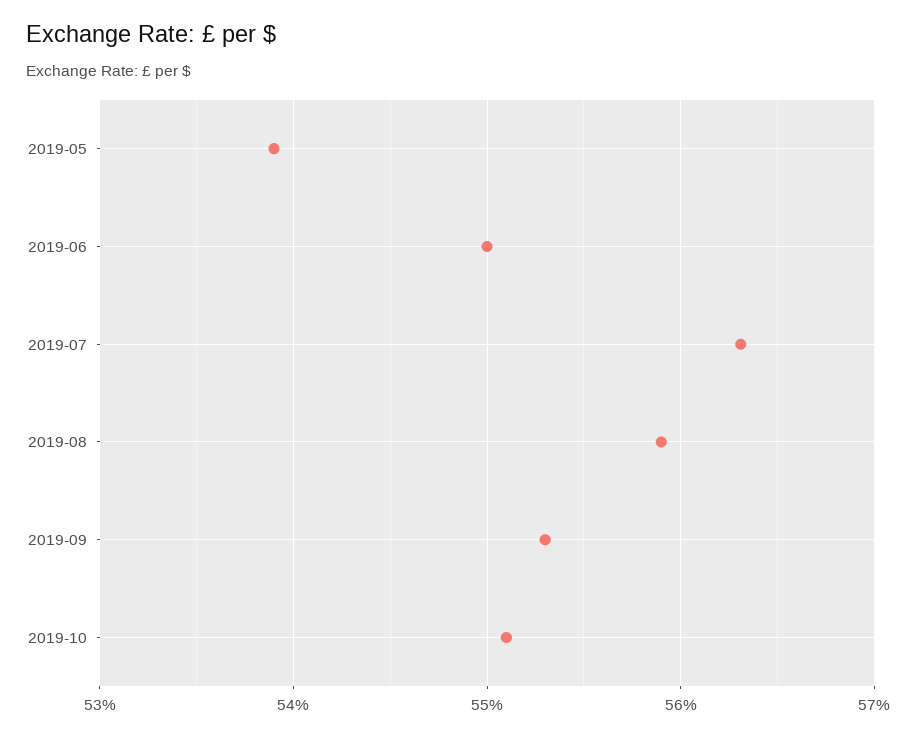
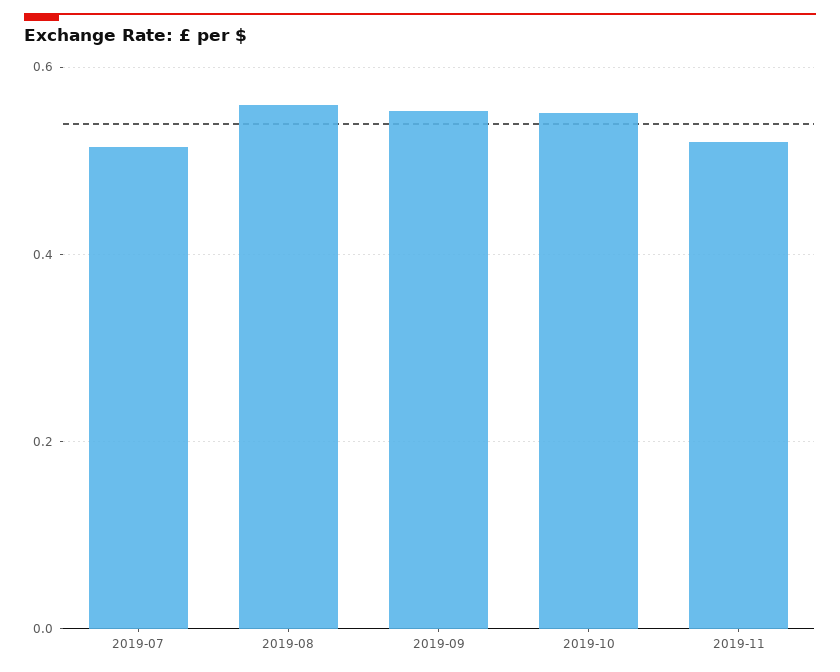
2019-05: 0.539 -> none
2019-06: 0.55 -> none
2019-07: 0.563 -> 0.52
2019-11: none -> 0.52

